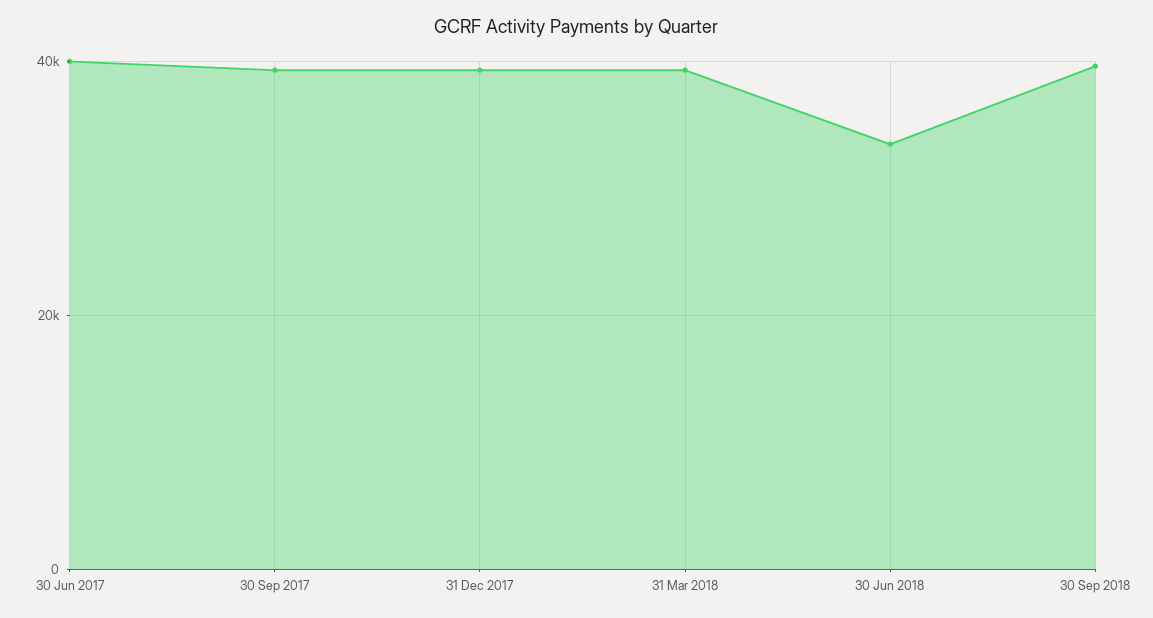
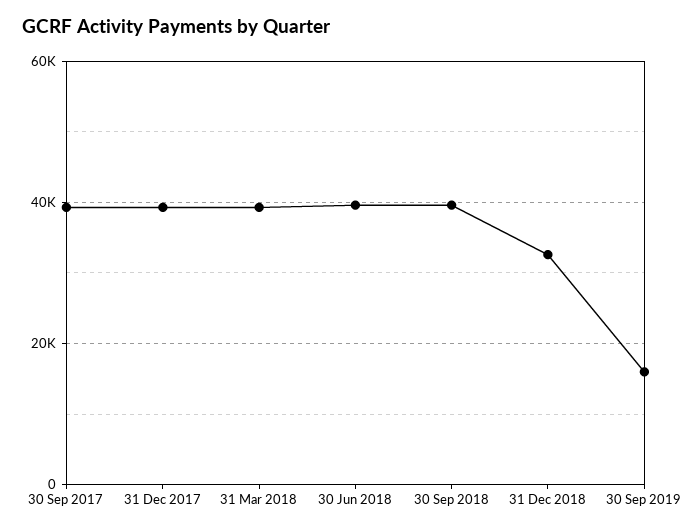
30 Jun 2017: 40000 -> none
30 Jun 2018: 34000 -> 40000
31 Dec 2018: none -> 32000
30 Sep 2019: none -> 16000

